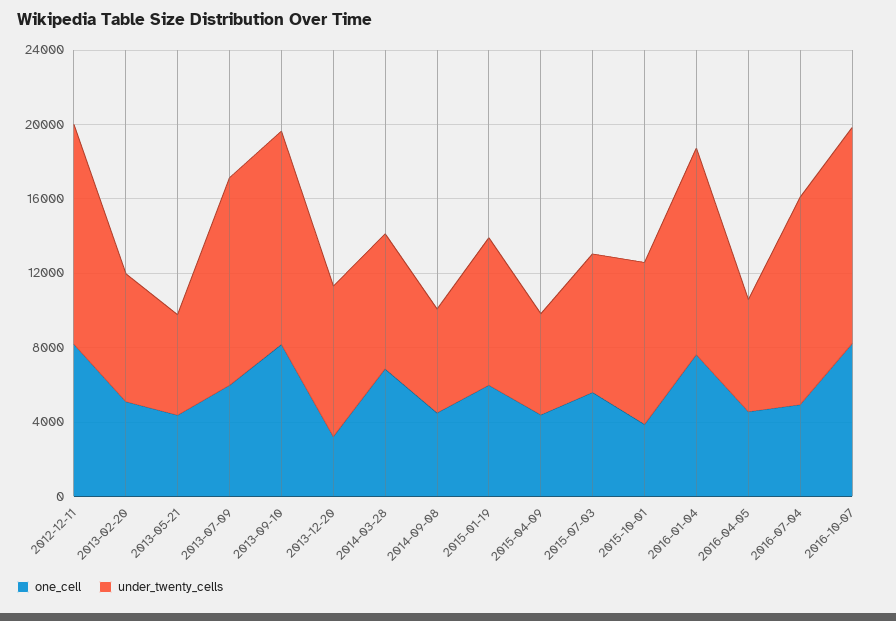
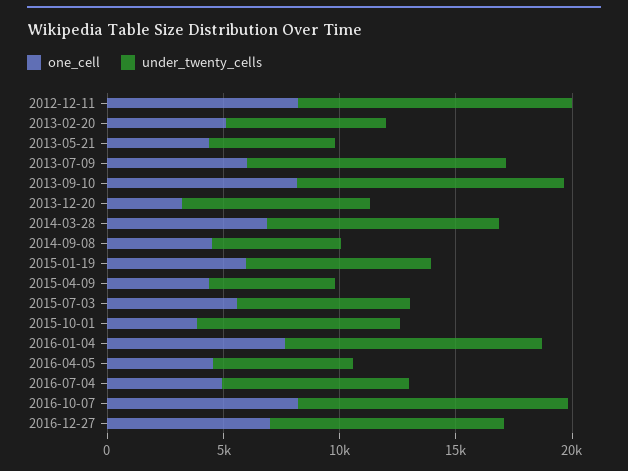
under_twenty_cells, 2014-03-28: 7000 -> 10000
under_twenty_cells, 2016-07-04: 11000 -> 8000
one_cell, 2016-12-27: none -> 7000
under_twenty_cells, 2016-12-27: none -> 10000

